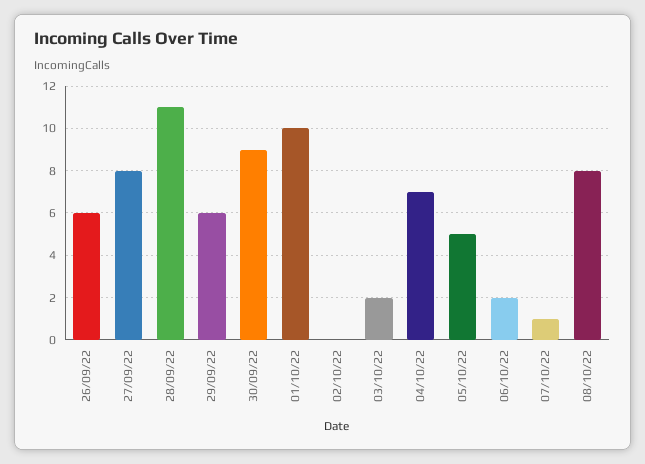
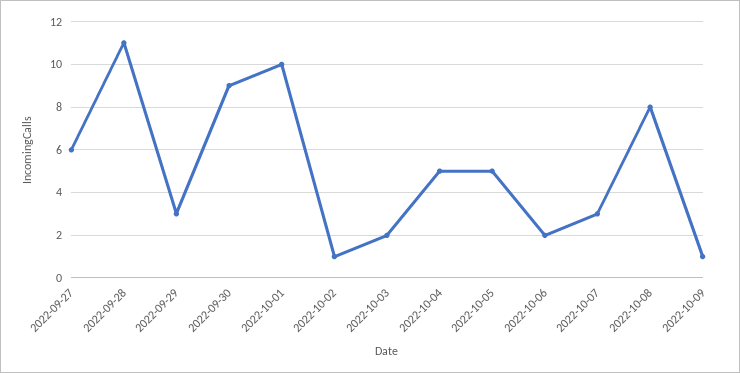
26/09/22: 6 -> none
27/09/22: 8 -> 6
29/09/22: 6 -> 3
02/10/22: 0 -> 1
04/10/22: 7 -> 5
07/10/22: 1 -> 3
2022-10-09: none -> 1

